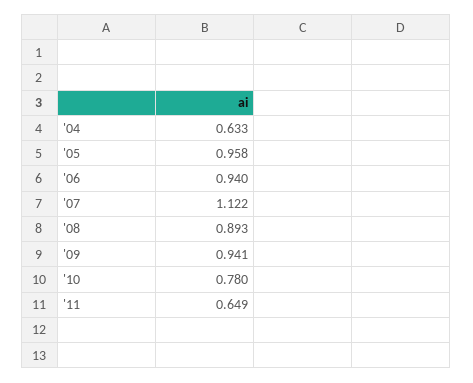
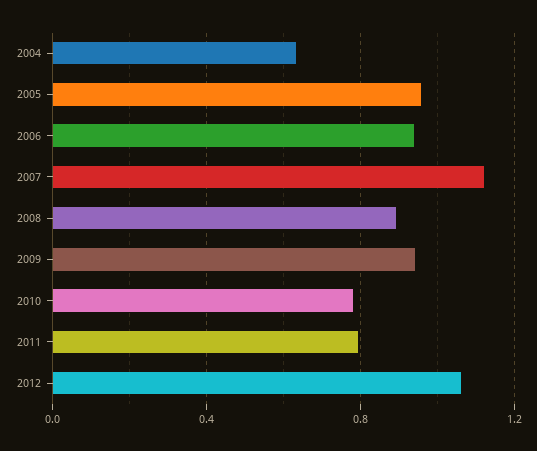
'11: 0.649 -> 0.8
2012: none -> 1.05

